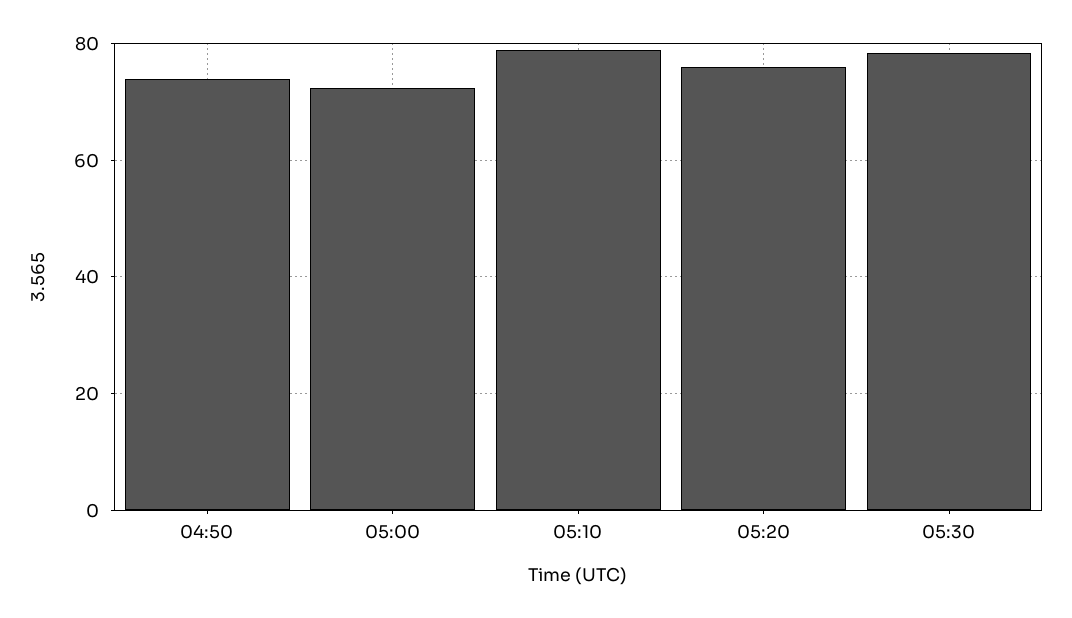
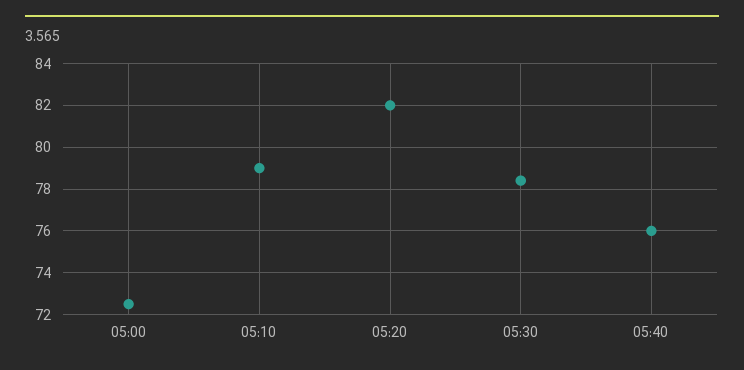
04:50: 74 -> none
05:20: 76 -> 82
05:40: none -> 76

